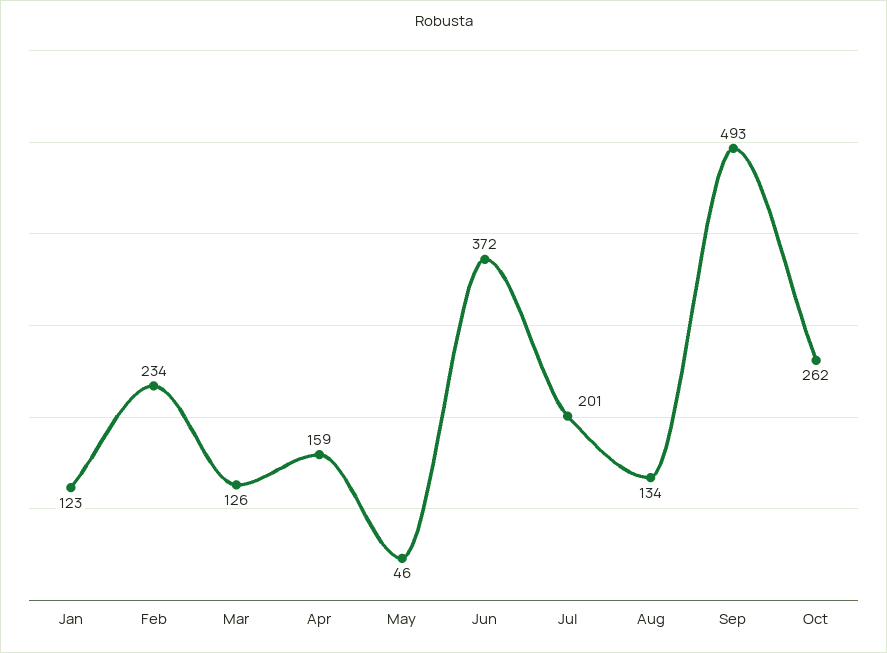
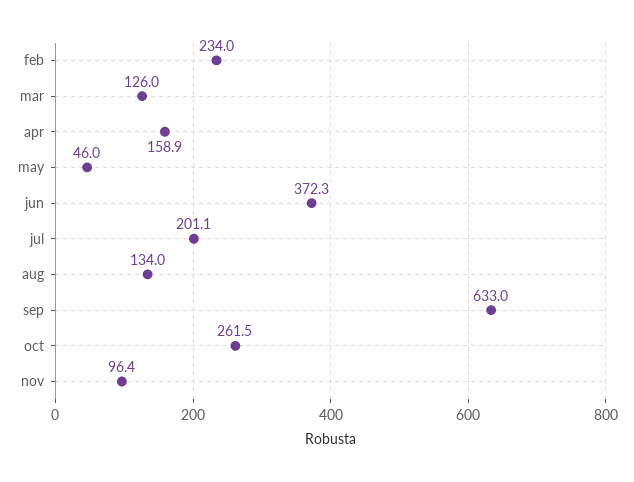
Jan: 123 -> none
Sep: 493 -> 633
nov: none -> 96.4

